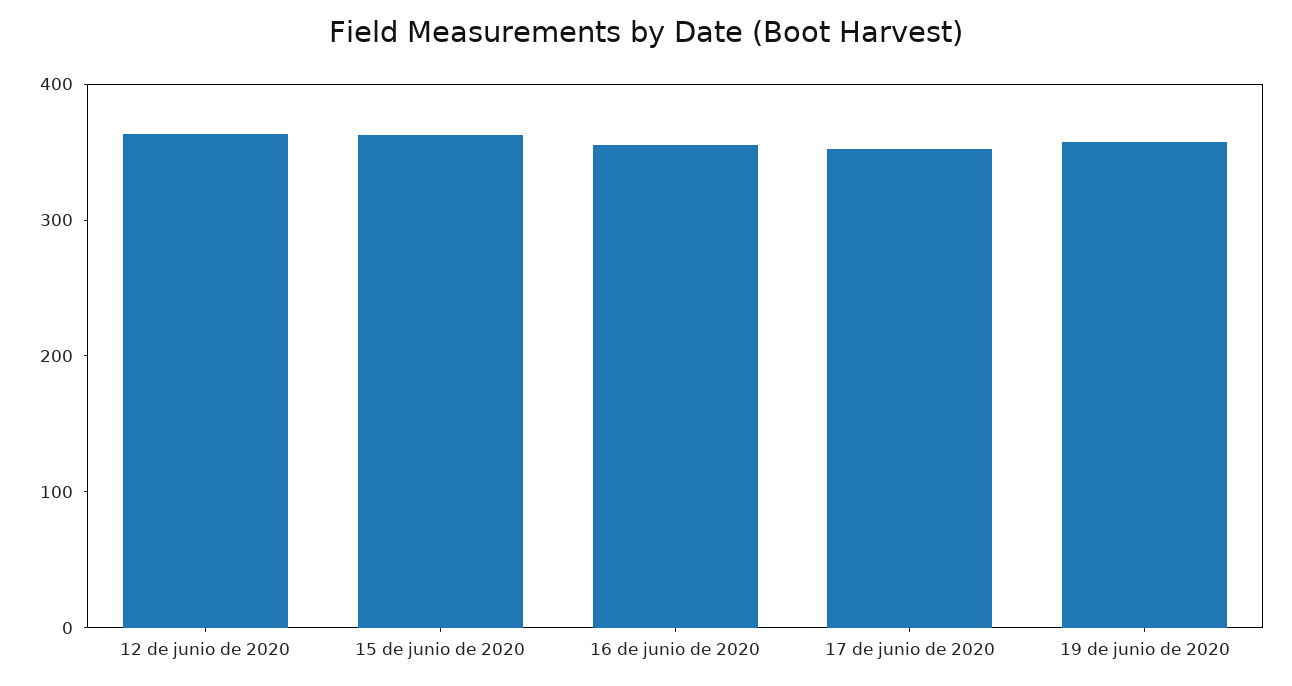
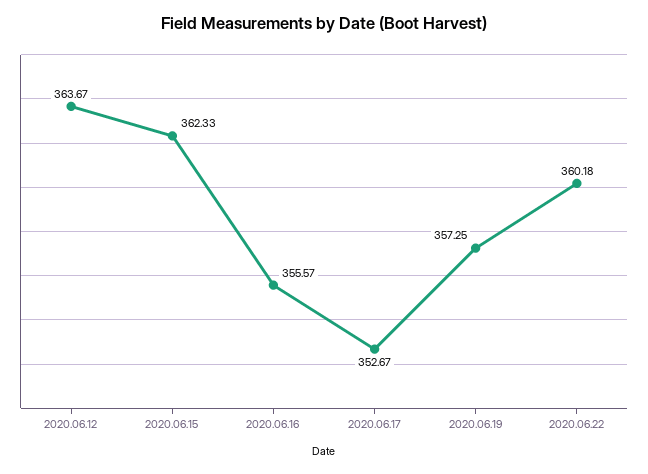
2020.06.22: none -> 360.18

